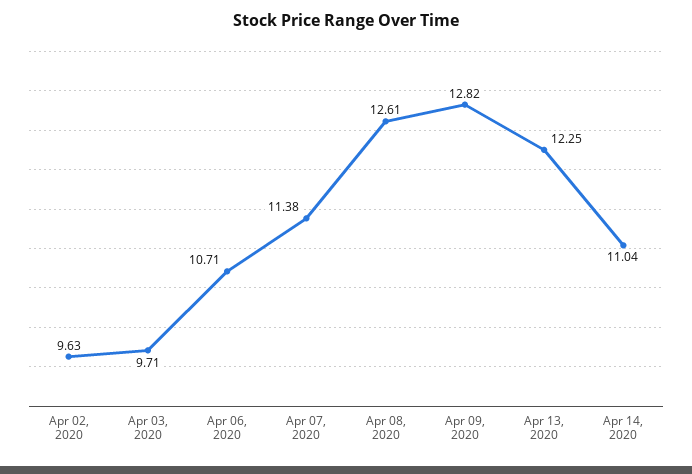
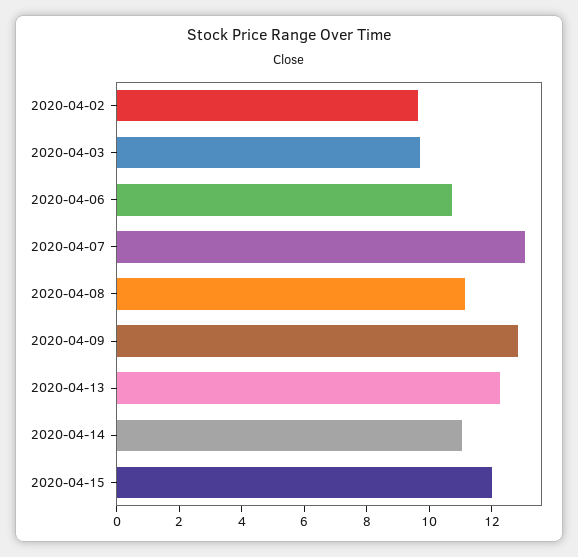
Apr 07, 2020: 11.38 -> 13
Apr 08, 2020: 12.61 -> 11
2020-04-15: none -> 12

